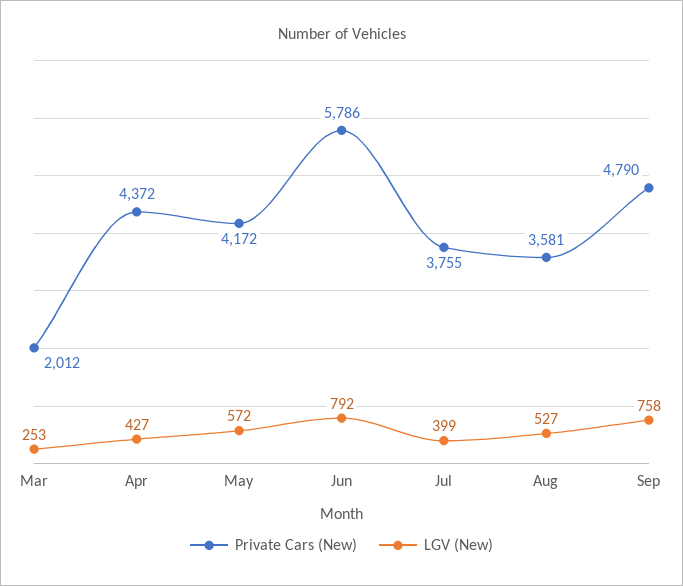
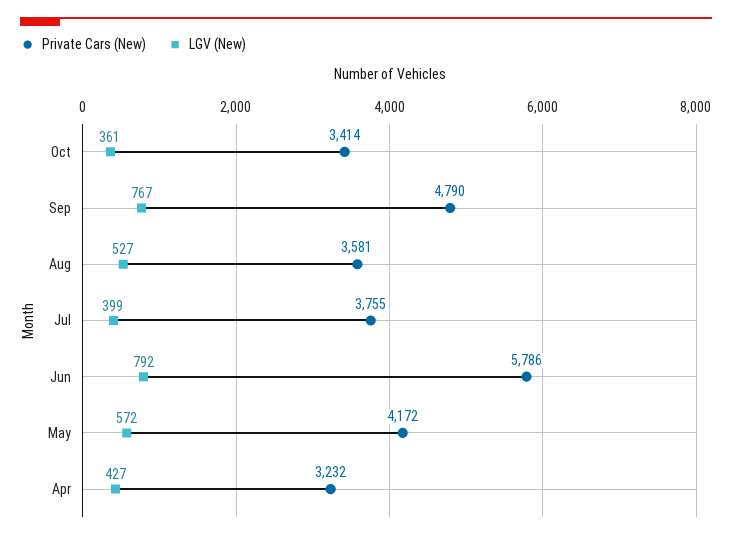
Private Cars (New), Mar: 2012 -> none
LGV (New), Mar: 253 -> none
Private Cars (New), Apr: 4372 -> 3232
LGV (New), Sep: 758 -> 767
Private Cars (New), Oct: none -> 3414
LGV (New), Oct: none -> 361

